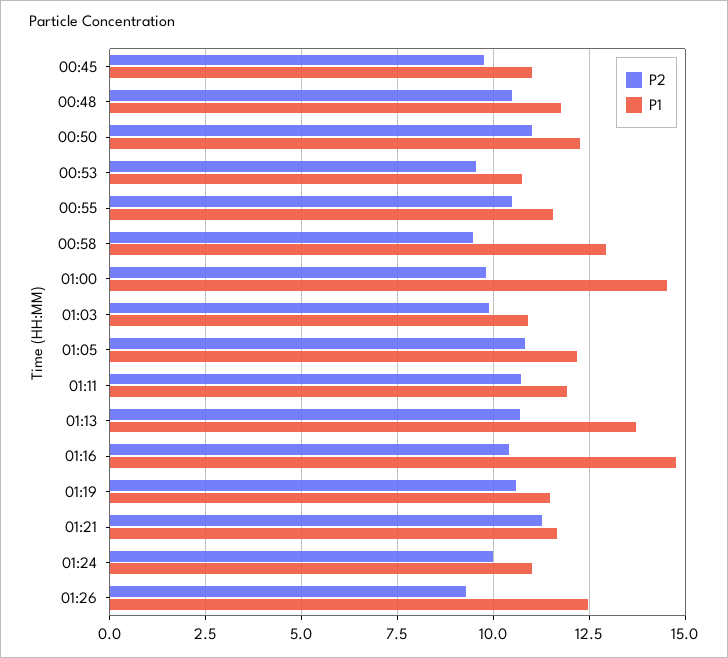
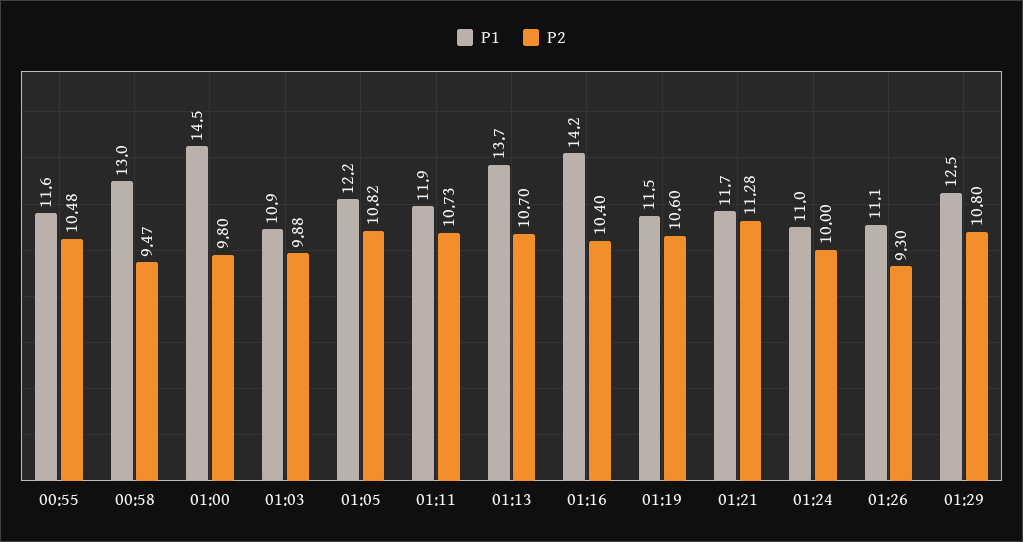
P2, 00:45: 9.75 -> none
P1, 00:45: 11 -> none
P2, 00:48: 10.5 -> none
P1, 00:48: 11.75 -> none
P2, 00:50: 11 -> none
P1, 00:50: 12.25 -> none
P2, 00:53: 9.5 -> none
P1, 00:53: 10.75 -> none
P1, 01:16: 14.75 -> 14.2
P1, 01:26: 12.5 -> 11.1
P1, 01:29: none -> 12.5
P2, 01:29: none -> 10.8

